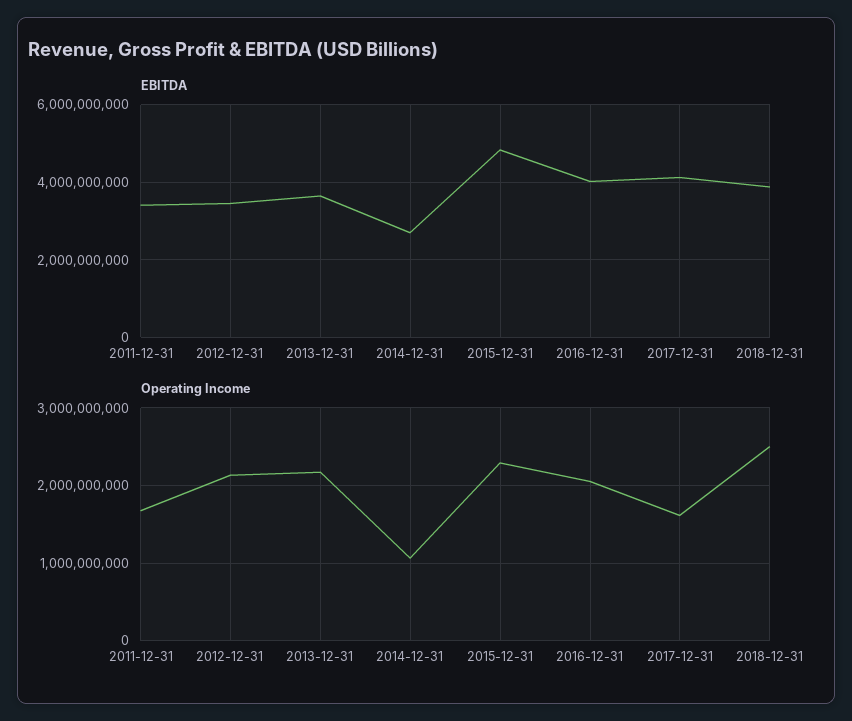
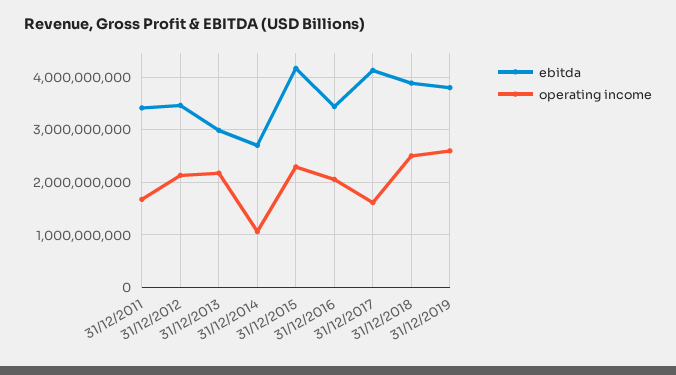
EBITDA, 2013-12-31: 3600000000 -> 3000000000
EBITDA, 2015-12-31: 4800000000 -> 4200000000
EBITDA, 2016-12-31: 4000000000 -> 3400000000
EBITDA, 31/12/2019: none -> 3800000000
Operating Income, 31/12/2019: none -> 2600000000

